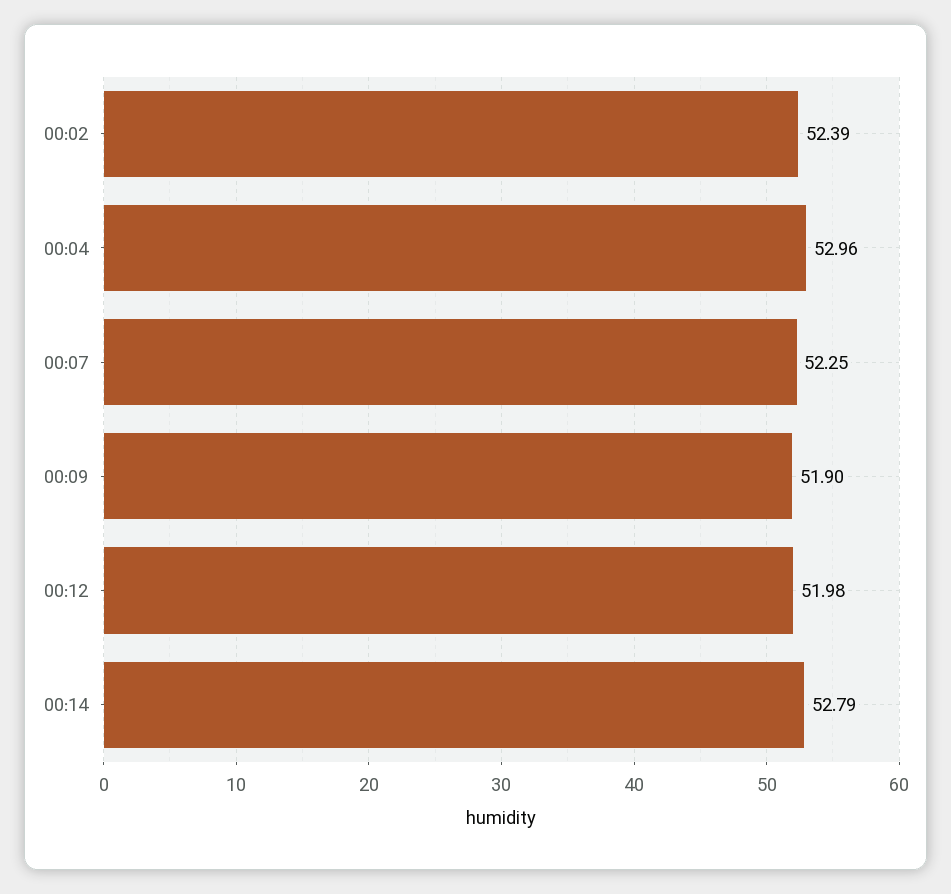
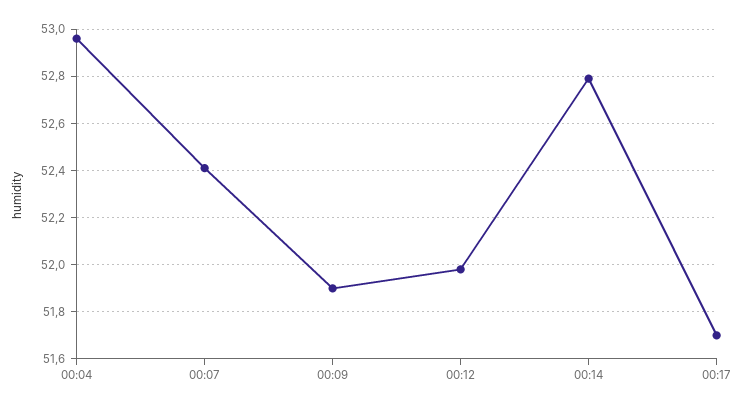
00:02: 52.39 -> none
00:07: 52.25 -> 52.4
00:17: none -> 51.7

